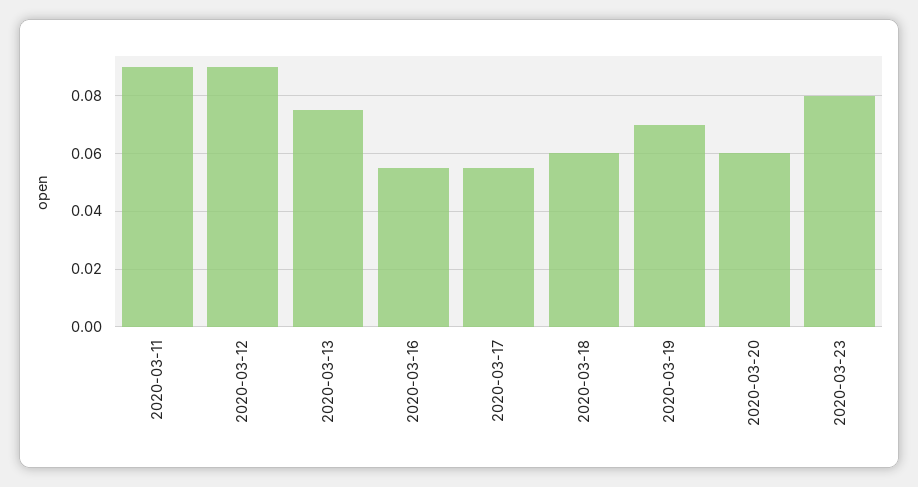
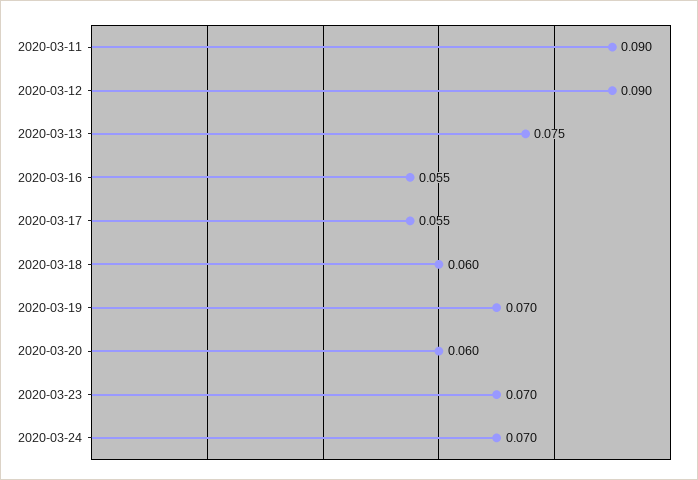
2020-03-23: 0.08 -> 0.07
2020-03-24: none -> 0.07

